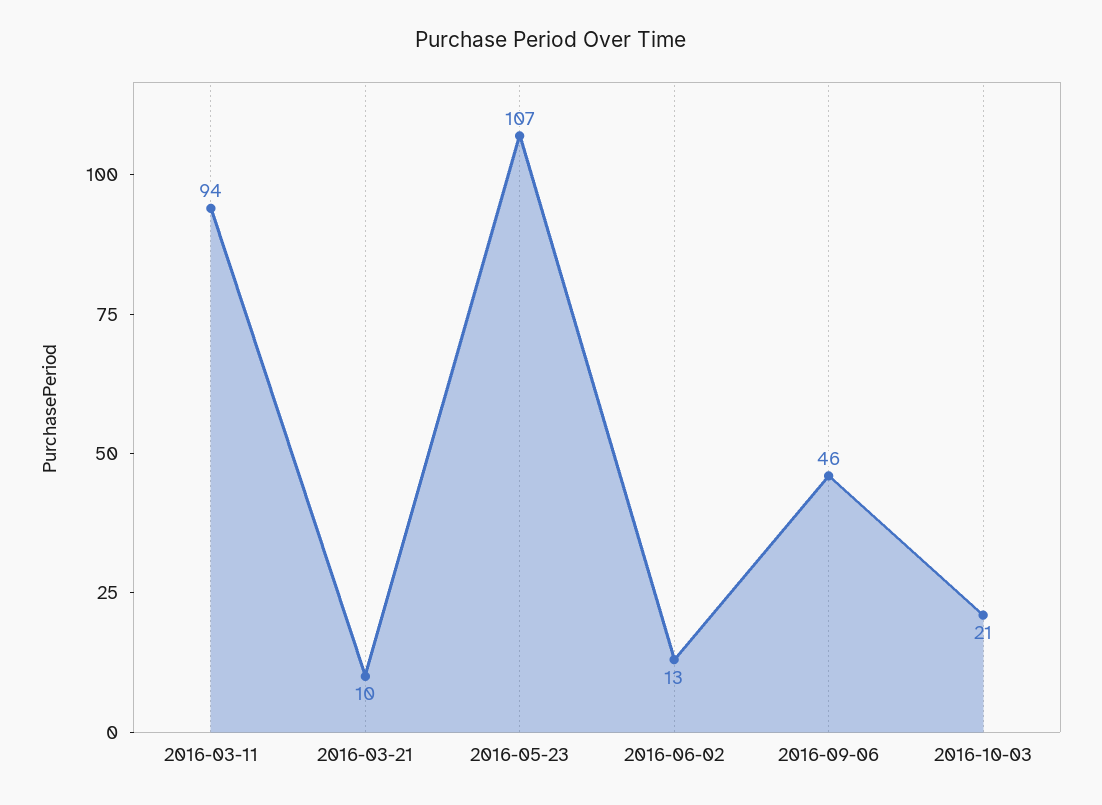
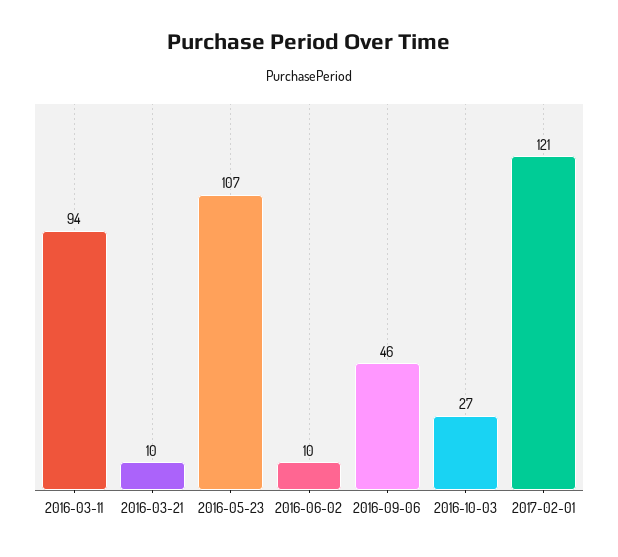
2016-06-02: 13 -> 10
2016-10-03: 21 -> 27
2017-02-01: none -> 121

